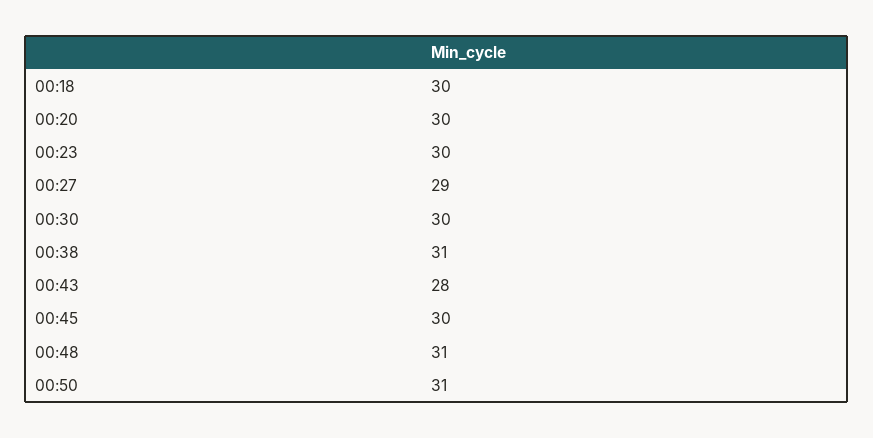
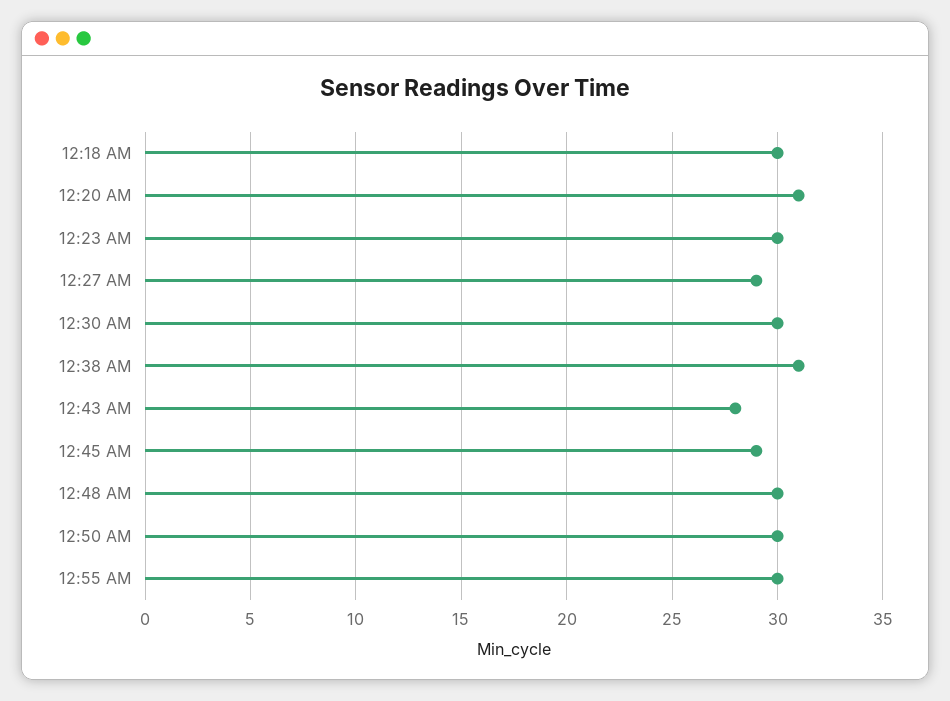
00:20: 30 -> 31
00:45: 30 -> 29
00:48: 31 -> 30
00:50: 31 -> 30
12:55 AM: none -> 30

